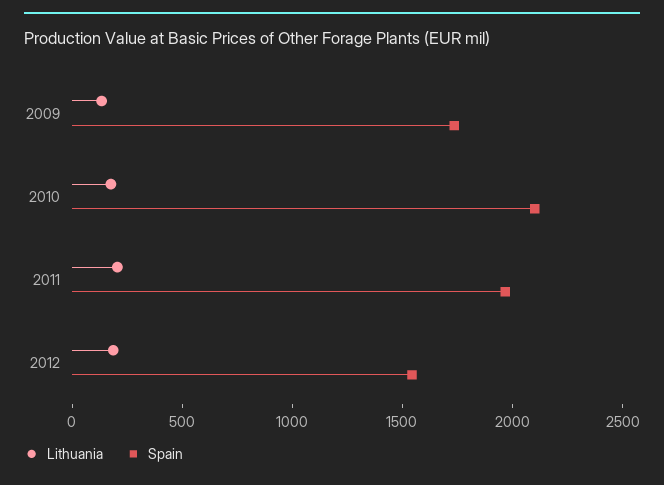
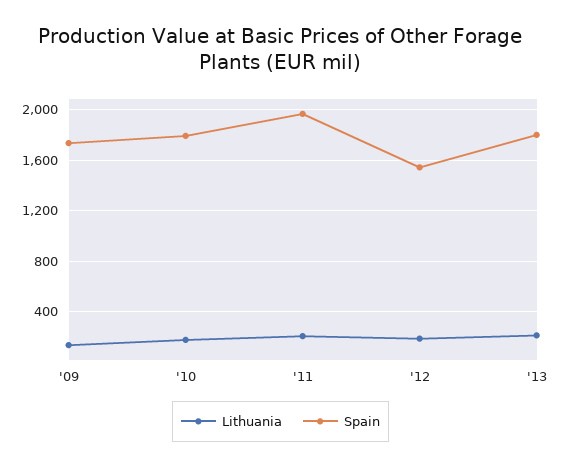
Spain, 2010: 2100 -> 1800
Lithuania, '13: none -> 200
Spain, '13: none -> 1800

